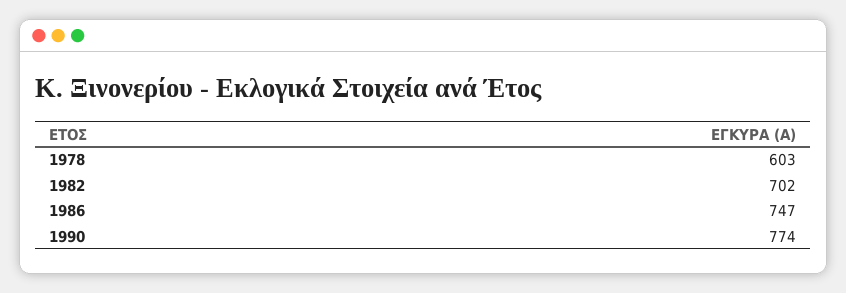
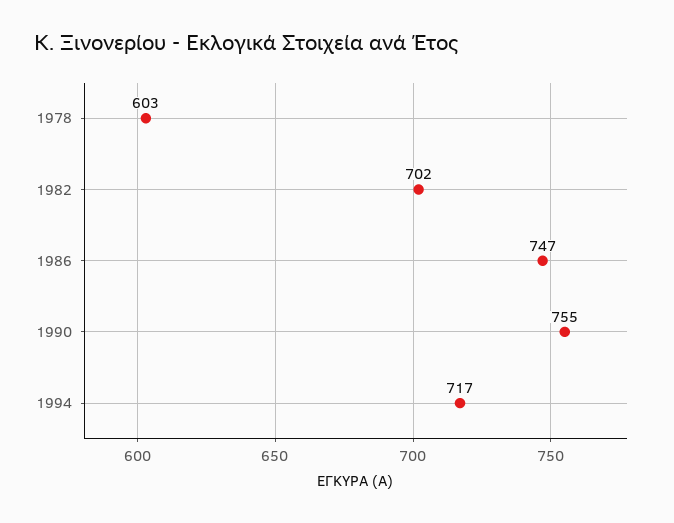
1990: 774 -> 755
1994: none -> 717

